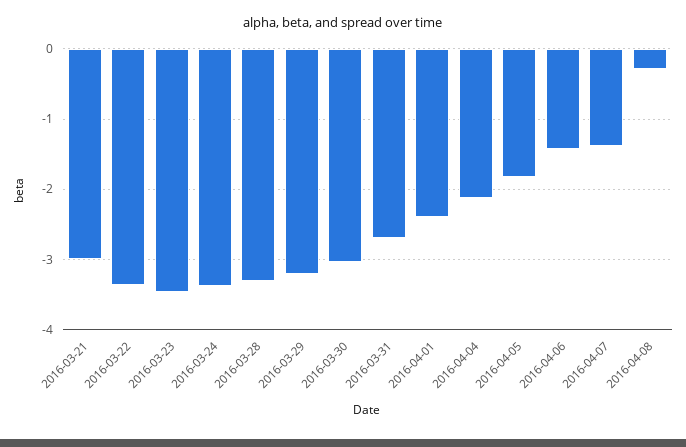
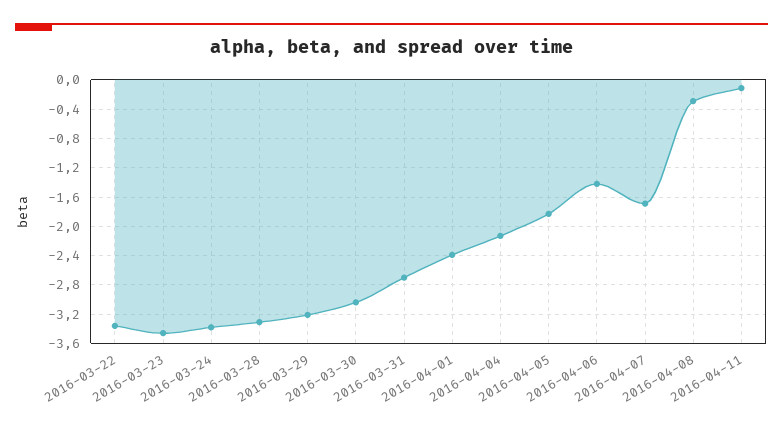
2016-03-21: -3 -> none
2016-04-07: -1.4 -> -1.7
2016-04-11: none -> -0.1

